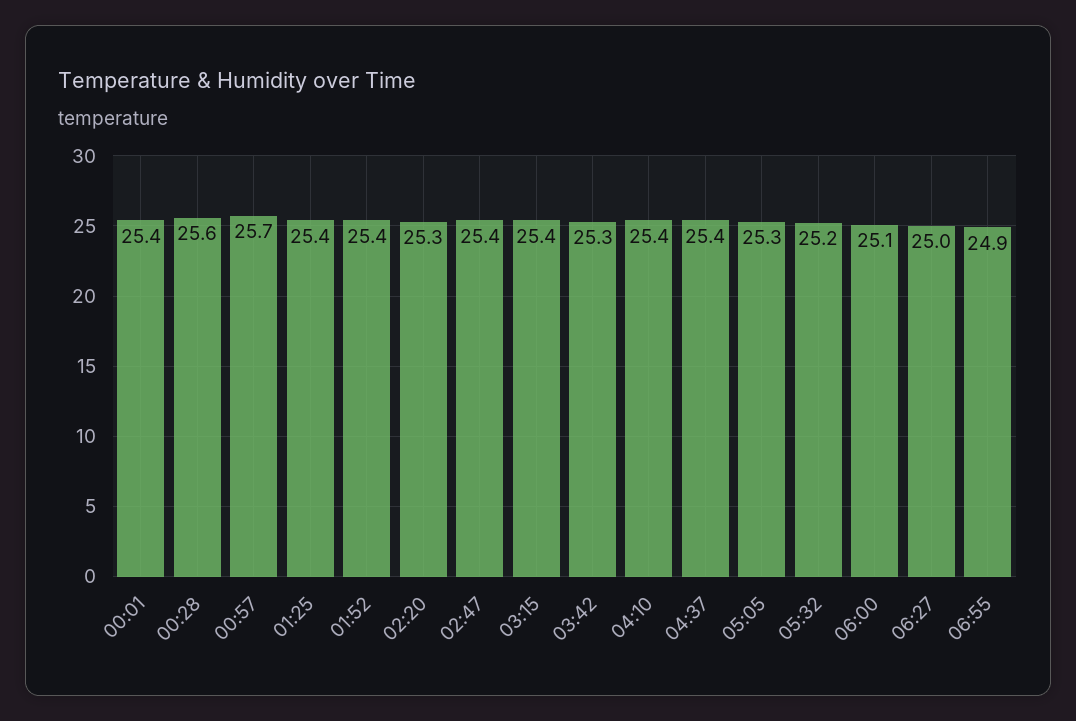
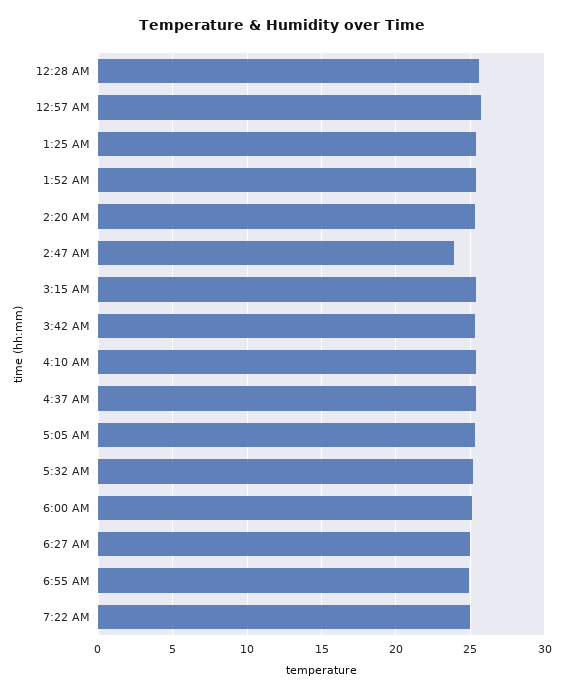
00:01: 25.4 -> none
02:47: 25.4 -> 24
7:22 AM: none -> 25

